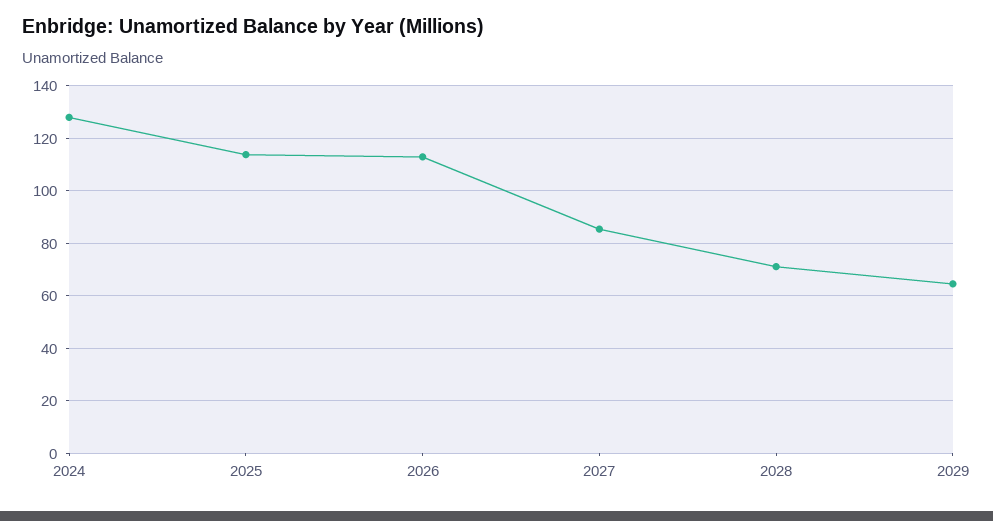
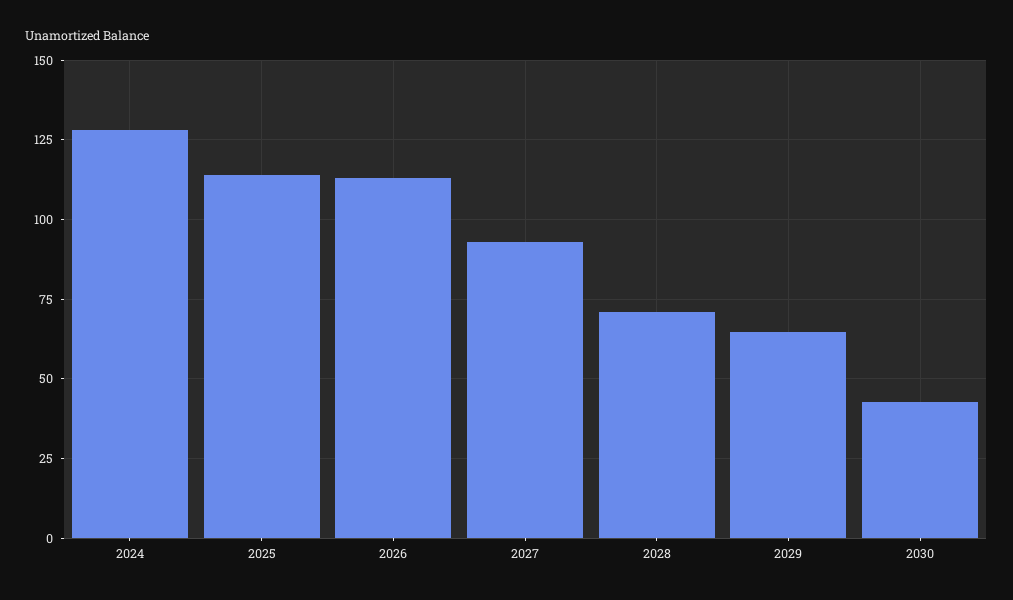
2027: 85 -> 92.5
2030: none -> 42.5

